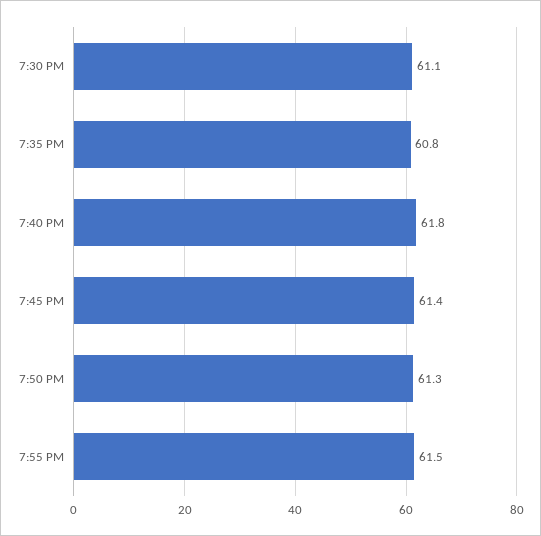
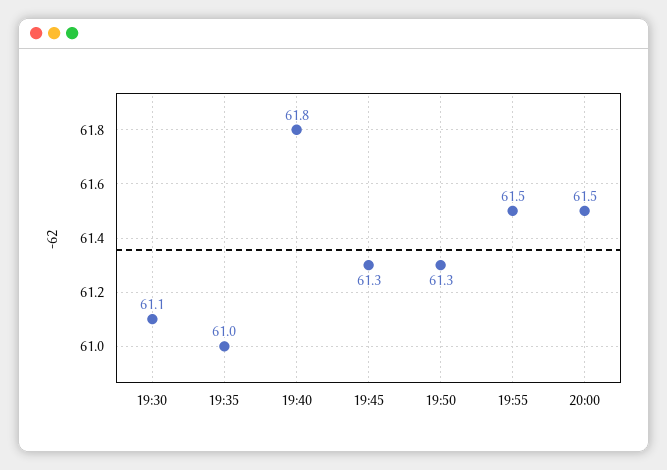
7:35 PM: 60.8 -> 61
7:45 PM: 61.4 -> 61.3
20:00: none -> 61.5

